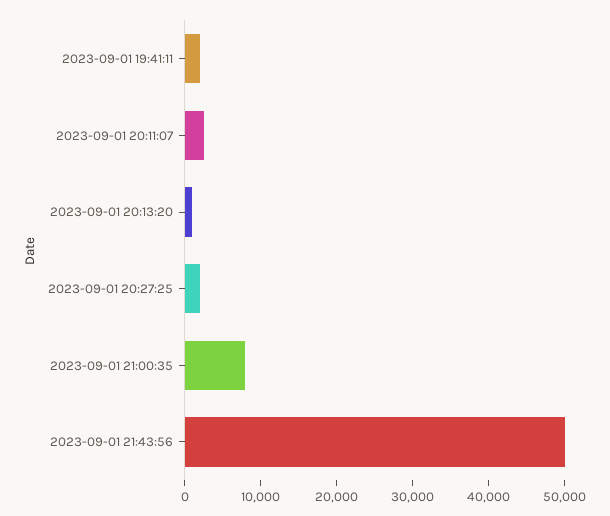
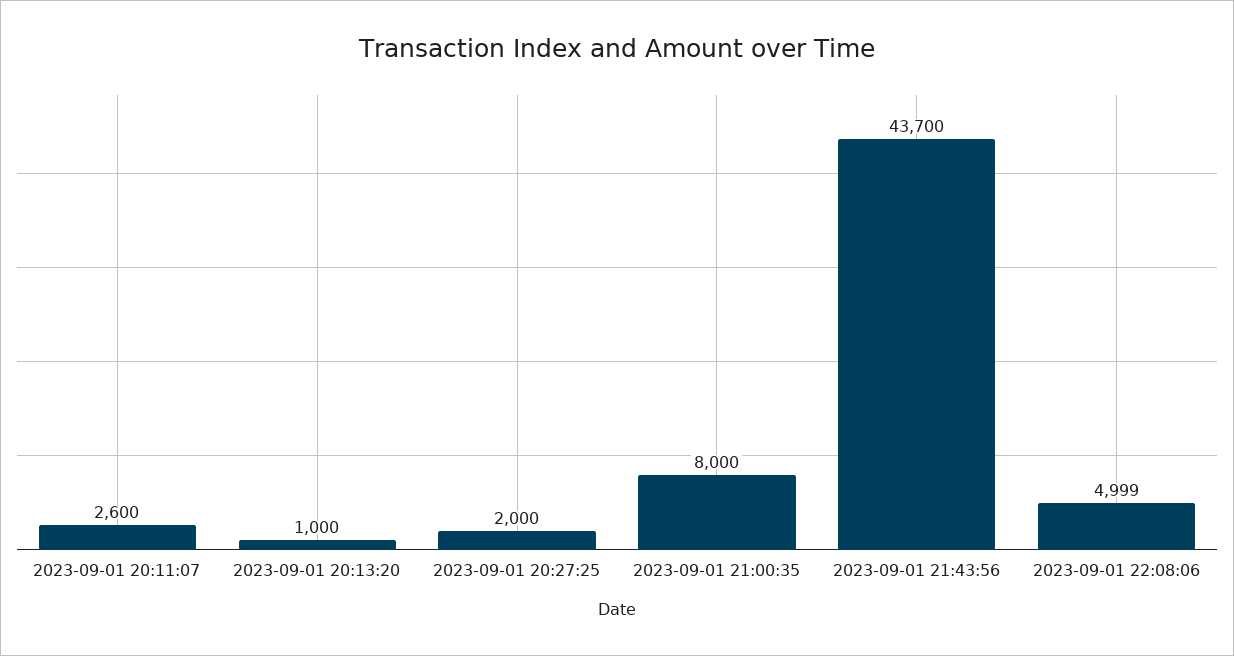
2023-09-01 19:41:11: 2000 -> none
2023-09-01 21:43:56: 50000 -> 43700
2023-09-01 22:08:06: none -> 4999

